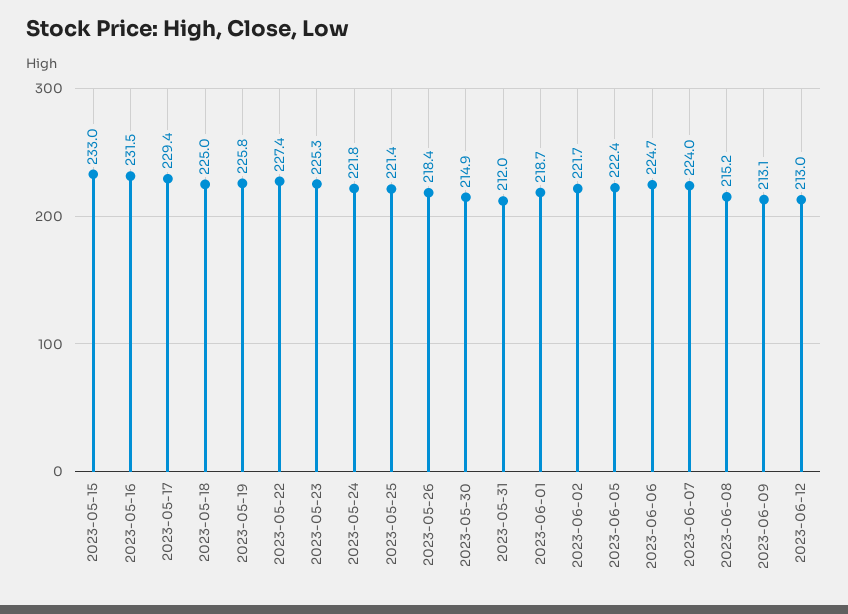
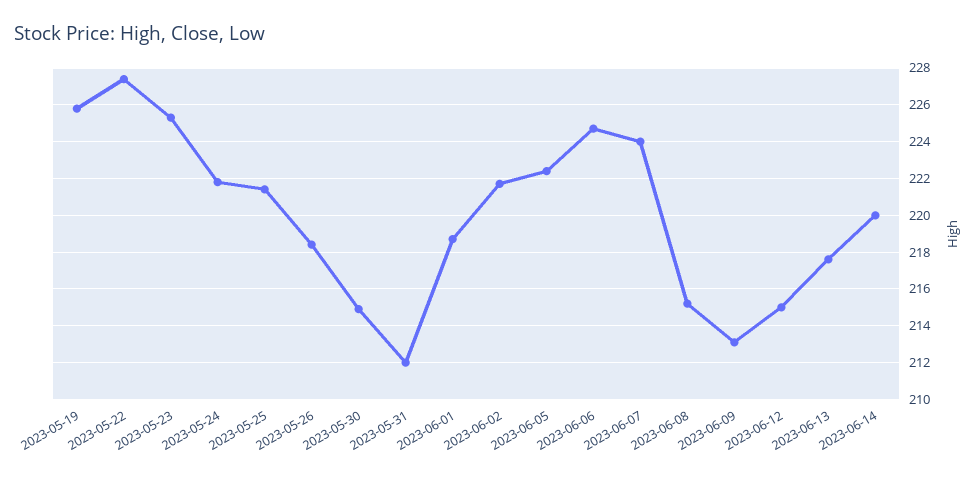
2023-05-15: 233 -> none
2023-05-16: 231.5 -> none
2023-05-17: 229.4 -> none
2023-05-18: 225 -> none
2023-06-12: 213 -> 215
2023-06-13: none -> 217.5
2023-06-14: none -> 220

